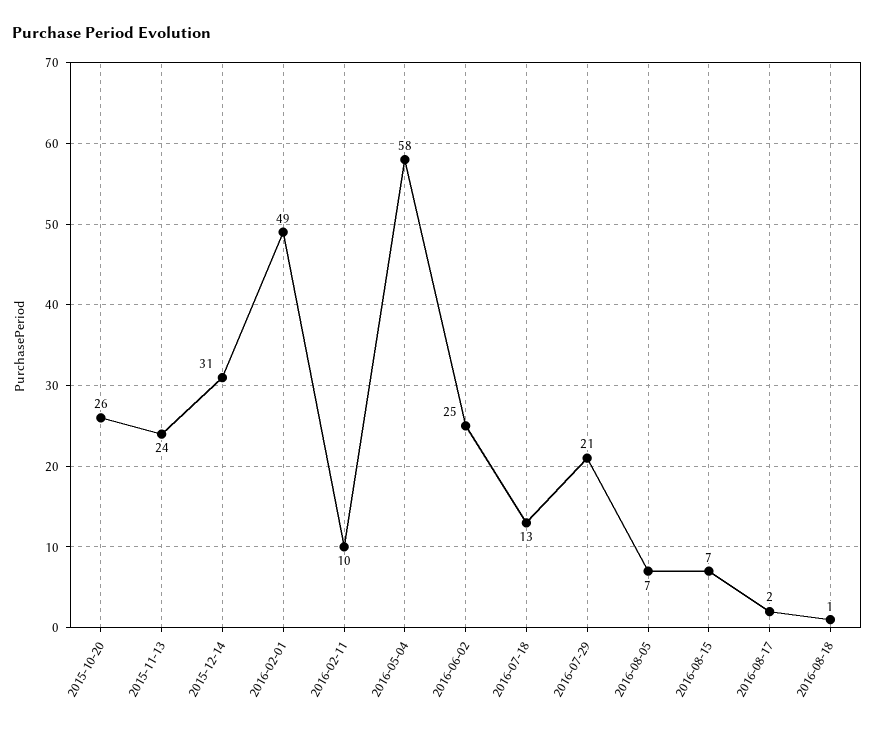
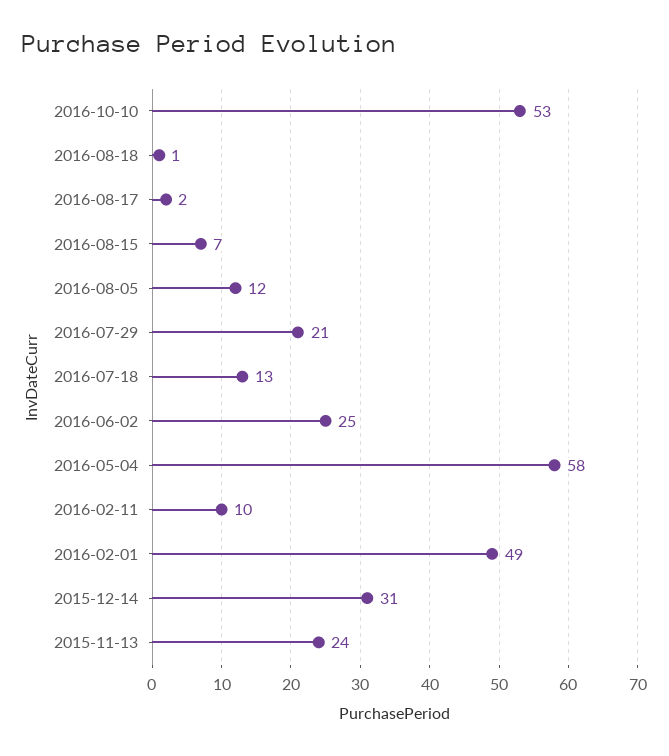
2015-10-20: 26 -> none
2016-08-05: 7 -> 12
2016-10-10: none -> 53

